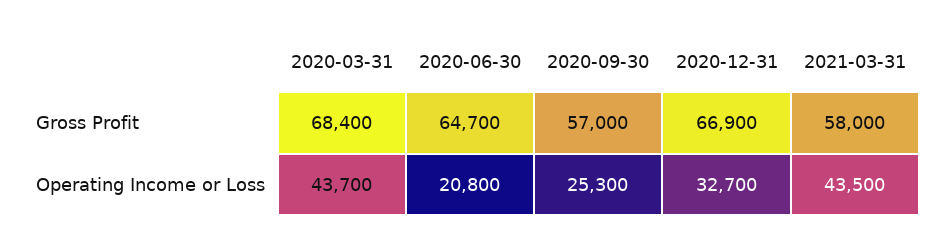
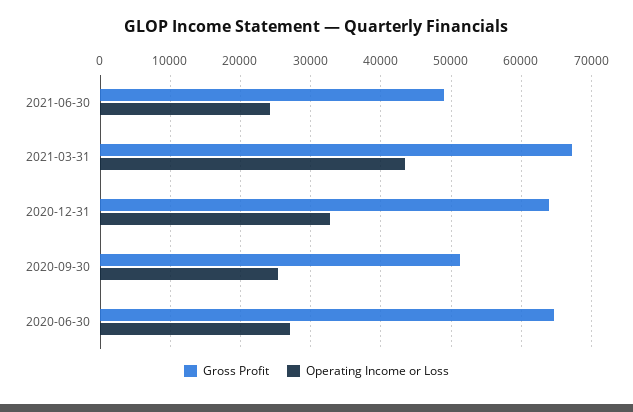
Gross Profit, 2020-03-31: 68400 -> none
Gross Profit, 2020-09-30: 57000 -> 51000
Gross Profit, 2020-12-31: 66900 -> 64000
Gross Profit, 2021-03-31: 58000 -> 67000
Operating Income or Loss, 2020-03-31: 43700 -> none
Operating Income or Loss, 2020-06-30: 20800 -> 27000
Gross Profit, 2021-06-30: none -> 49000
Operating Income or Loss, 2021-06-30: none -> 24000

